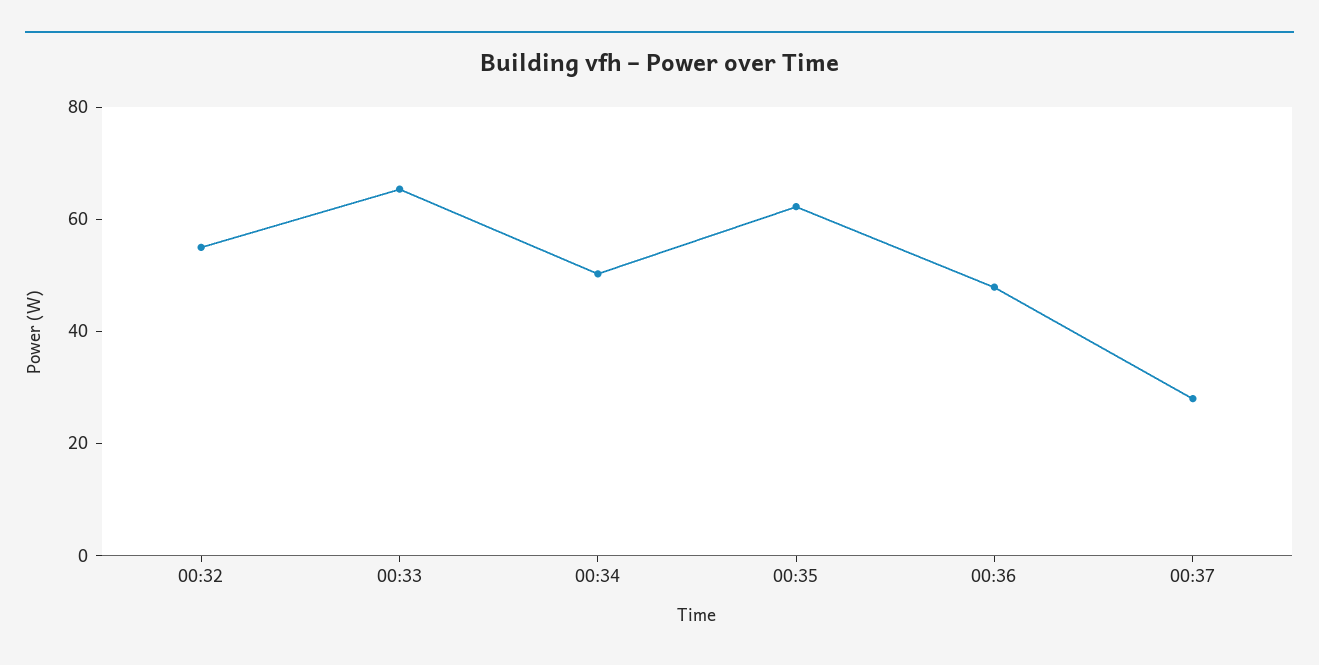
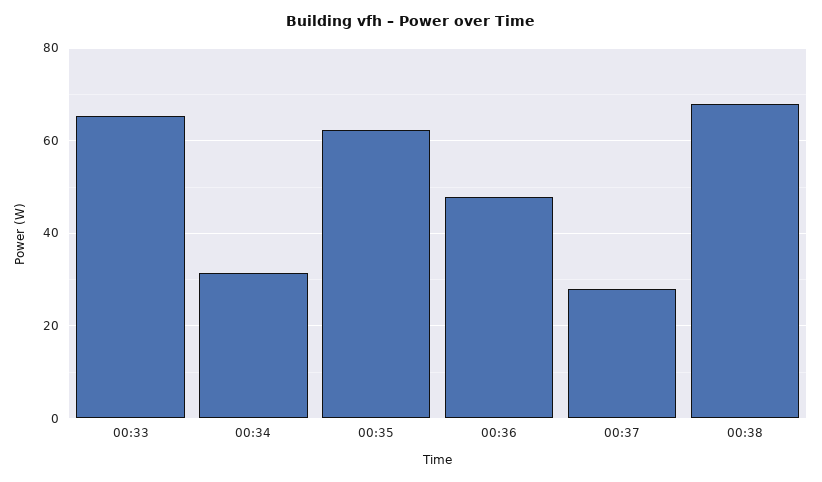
00:32: 55 -> none
00:34: 50 -> 32
00:38: none -> 68

